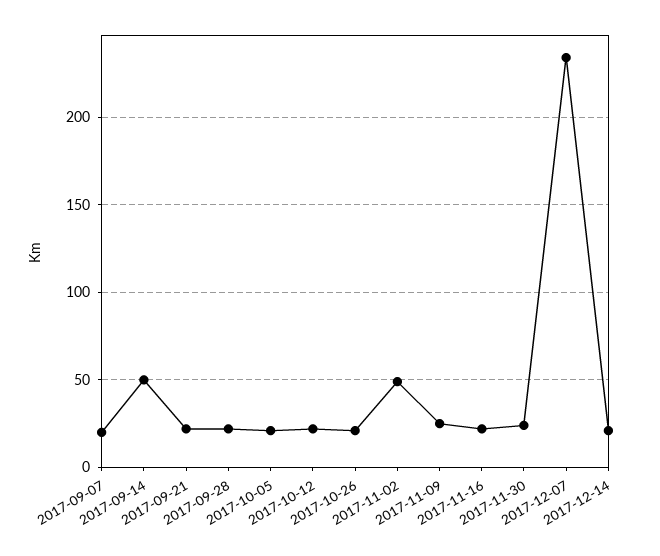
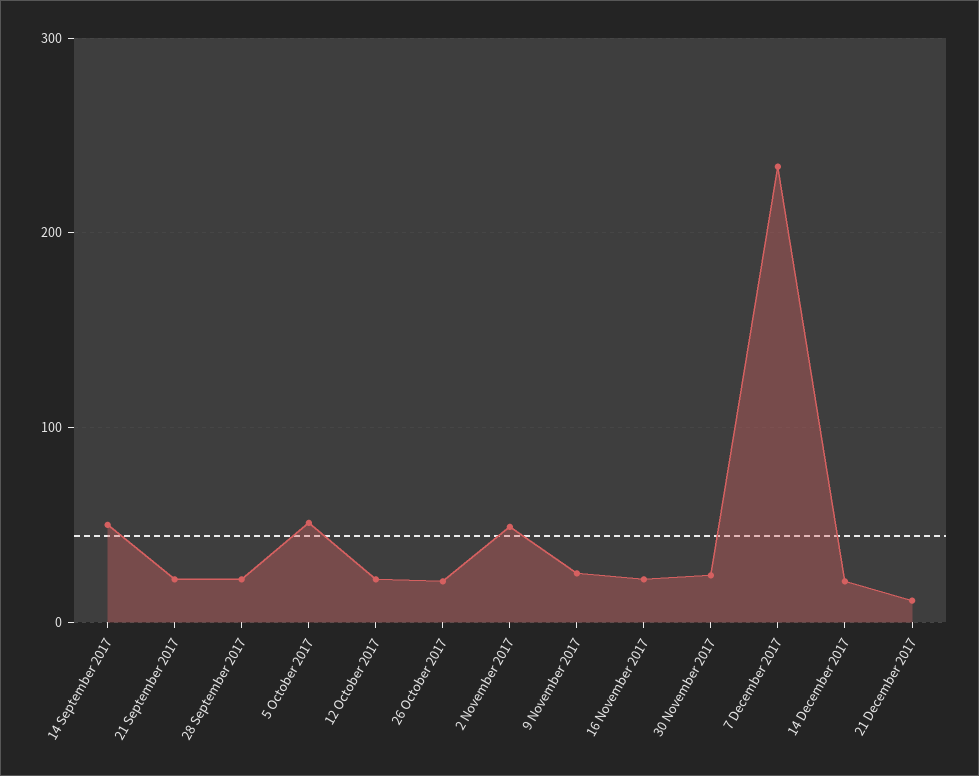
2017-09-07: 20 -> none
2017-10-05: 20 -> 50
21 December 2017: none -> 10

